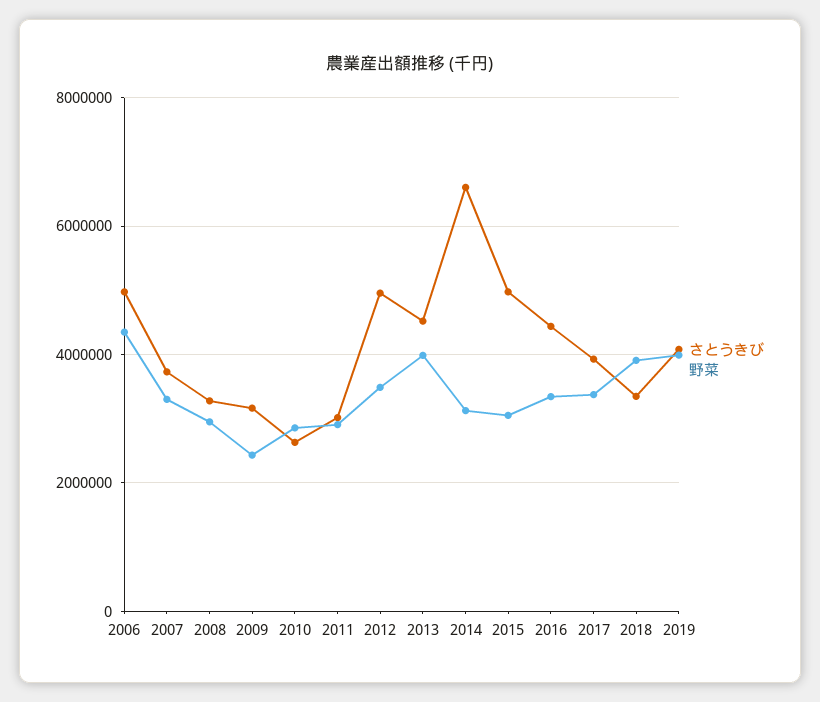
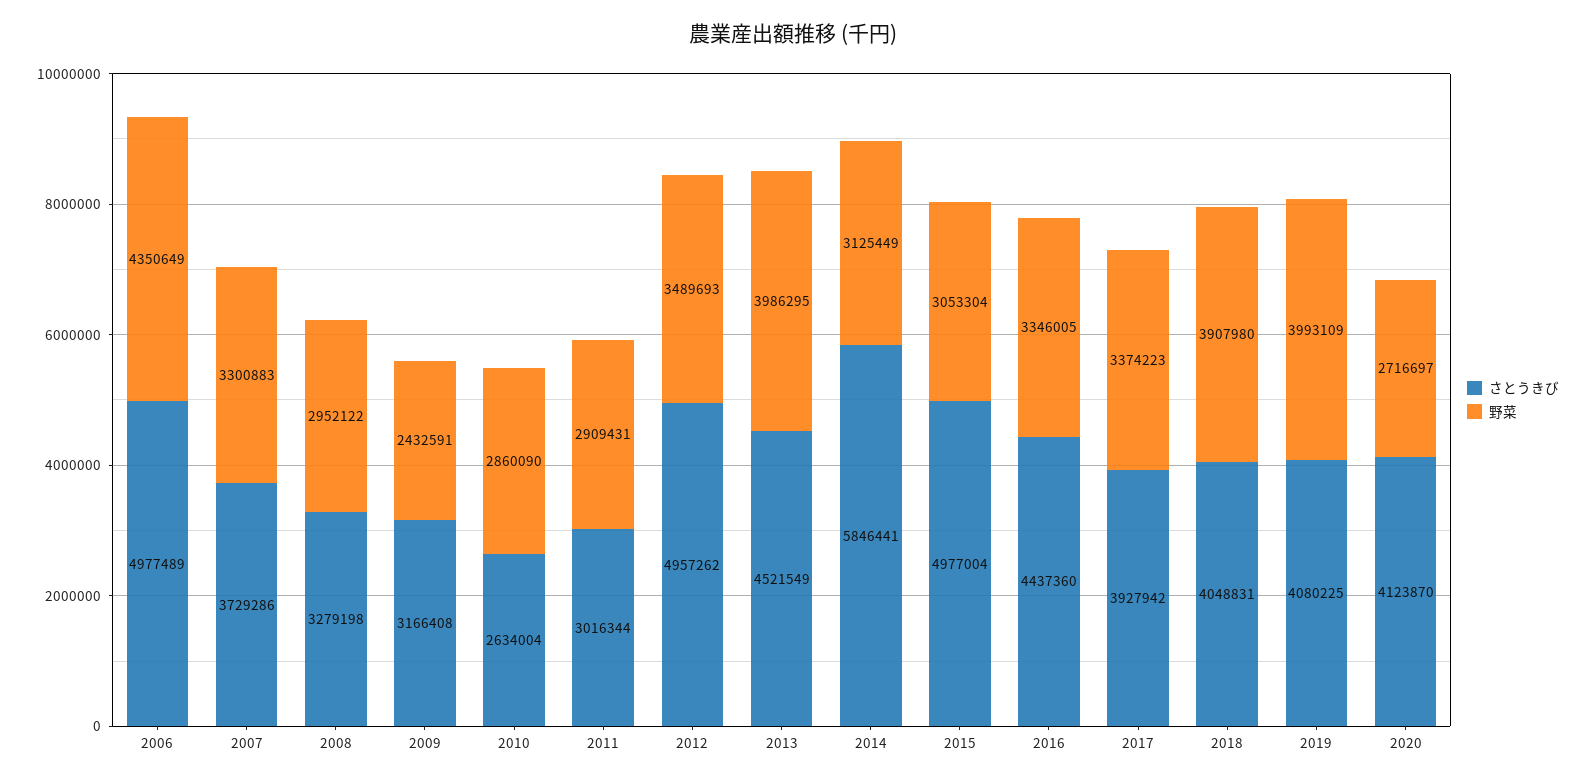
さとうきび, 2014: 6600000 -> 5846441
さとうきび, 2018: 3400000 -> 4048831
さとうきび, 2020: none -> 4123870
野菜, 2020: none -> 2716697

